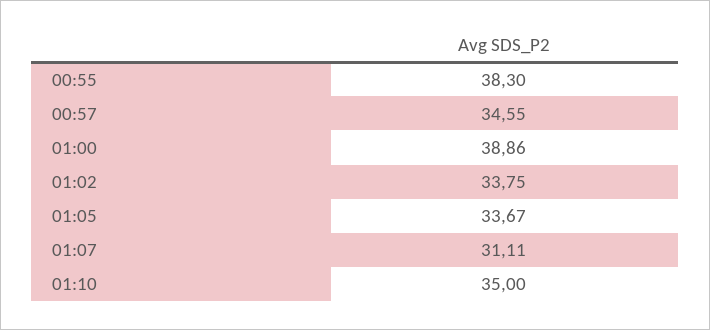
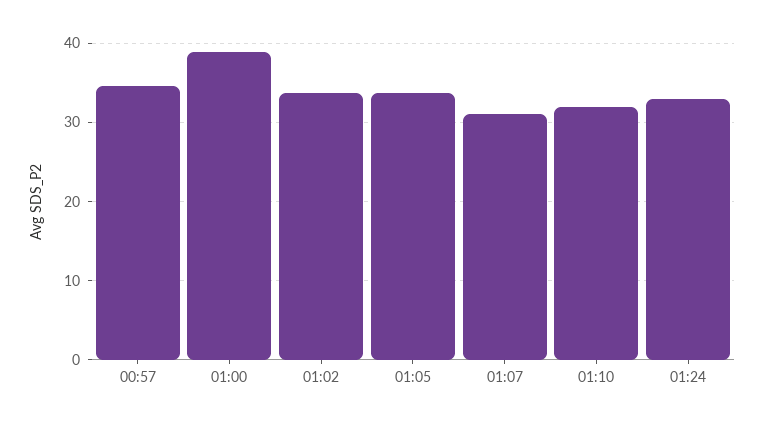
00:55: 38.3 -> none
01:10: 35 -> 32
01:24: none -> 33

